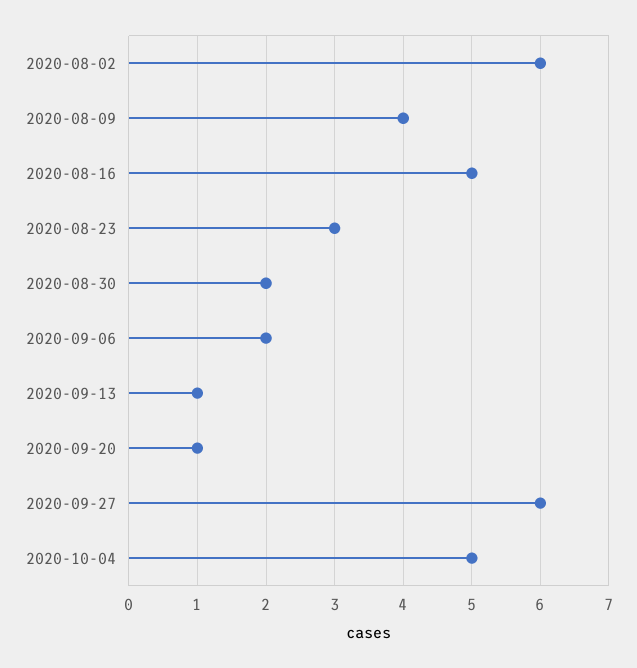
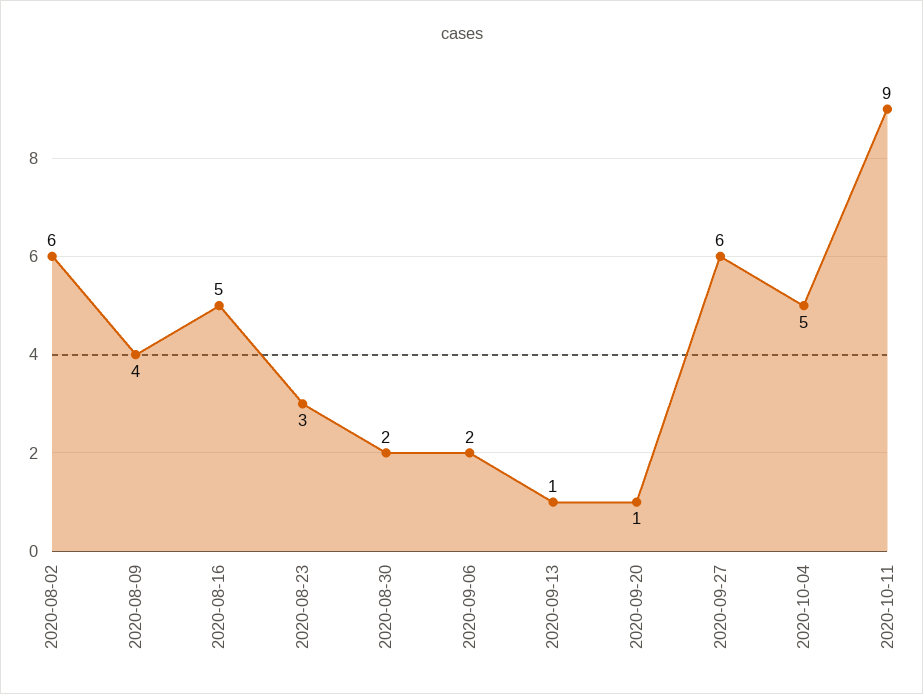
2020-10-11: none -> 9

